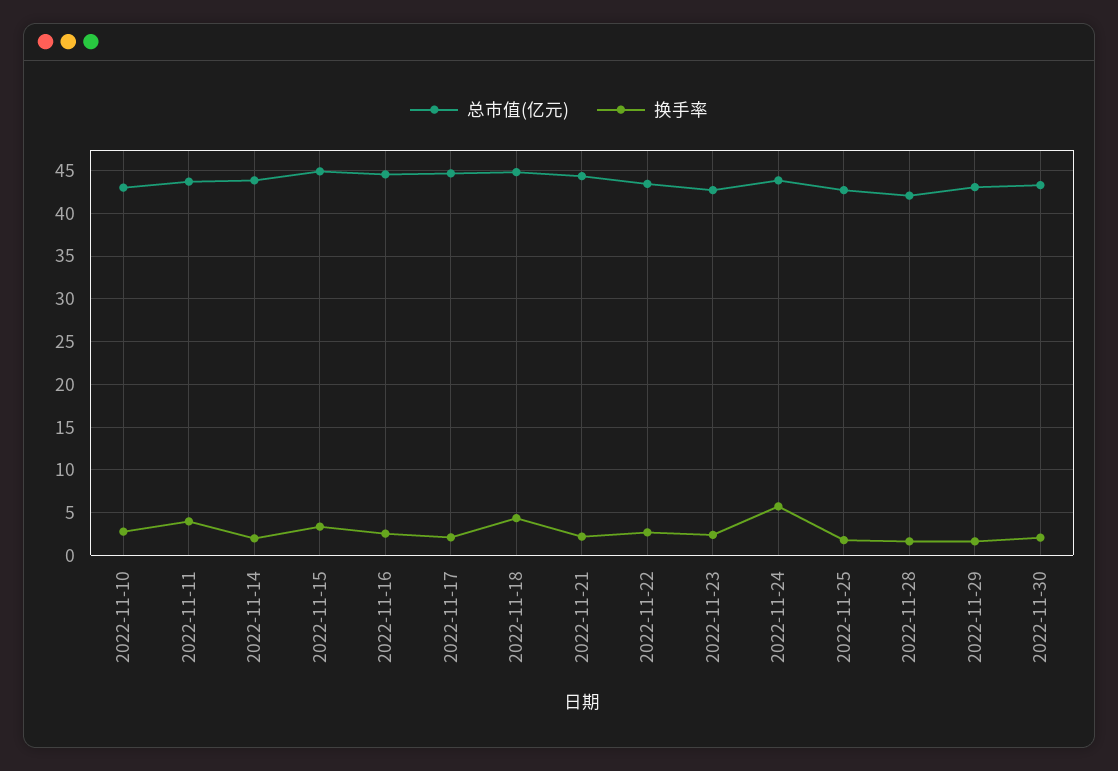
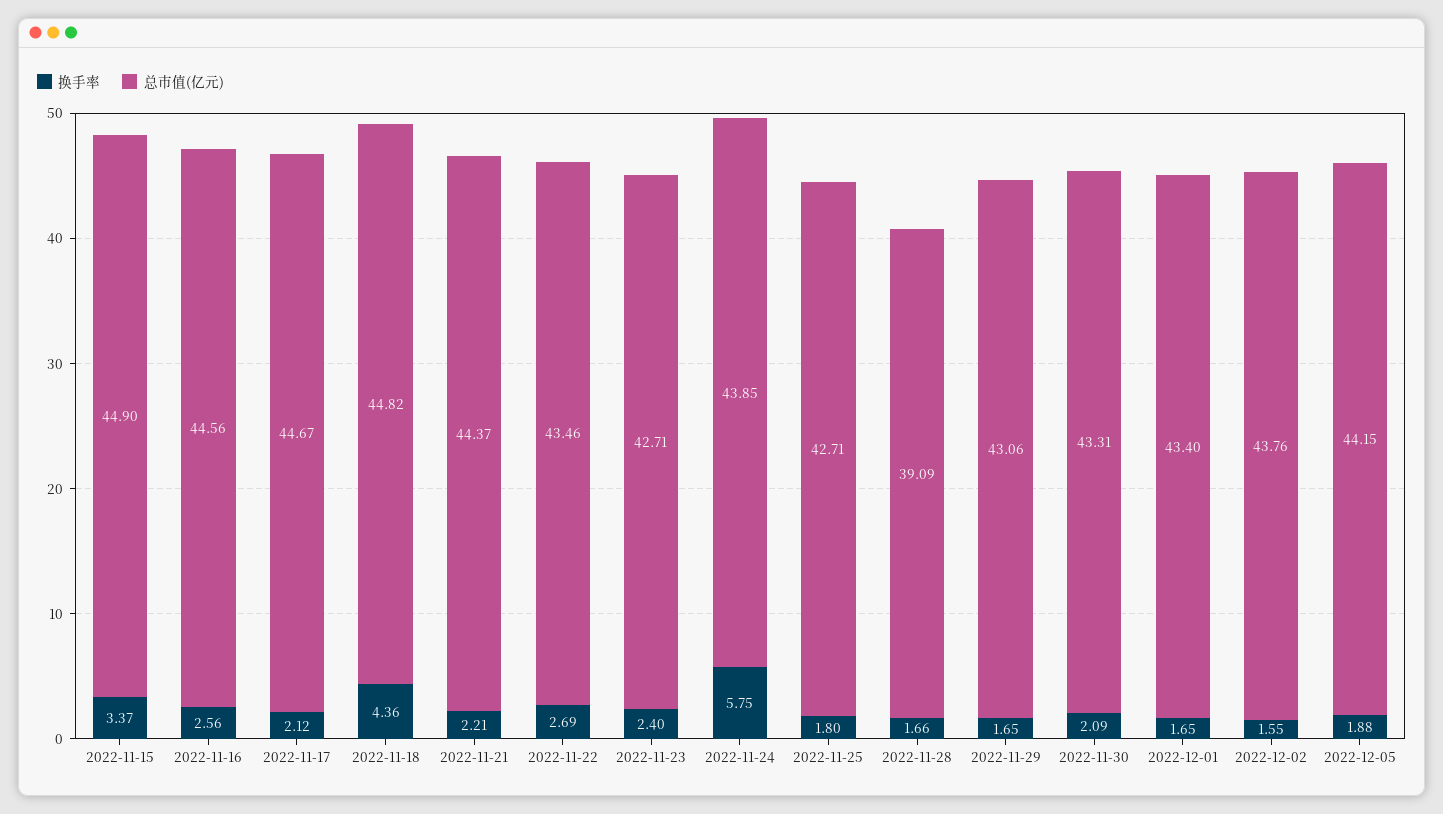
总市值(亿元), 2022-11-10: 43 -> none
换手率, 2022-11-10: 3 -> none
总市值(亿元), 2022-11-11: 44 -> none
换手率, 2022-11-11: 4 -> none
总市值(亿元), 2022-11-14: 44 -> none
换手率, 2022-11-14: 2 -> none
总市值(亿元), 2022-11-28: 42 -> 39.09
换手率, 2022-12-01: none -> 1.65
总市值(亿元), 2022-12-01: none -> 43.4
换手率, 2022-12-02: none -> 1.55
总市值(亿元), 2022-12-02: none -> 43.76
换手率, 2022-12-05: none -> 1.88
总市值(亿元), 2022-12-05: none -> 44.15

